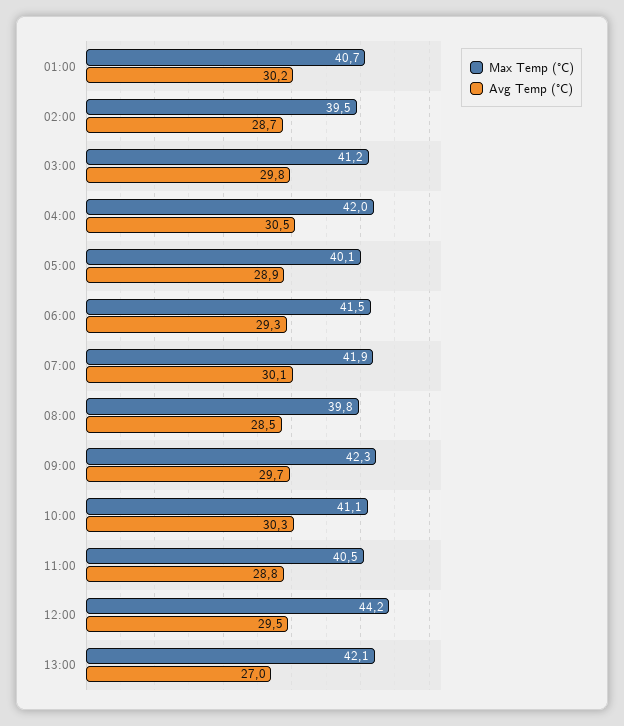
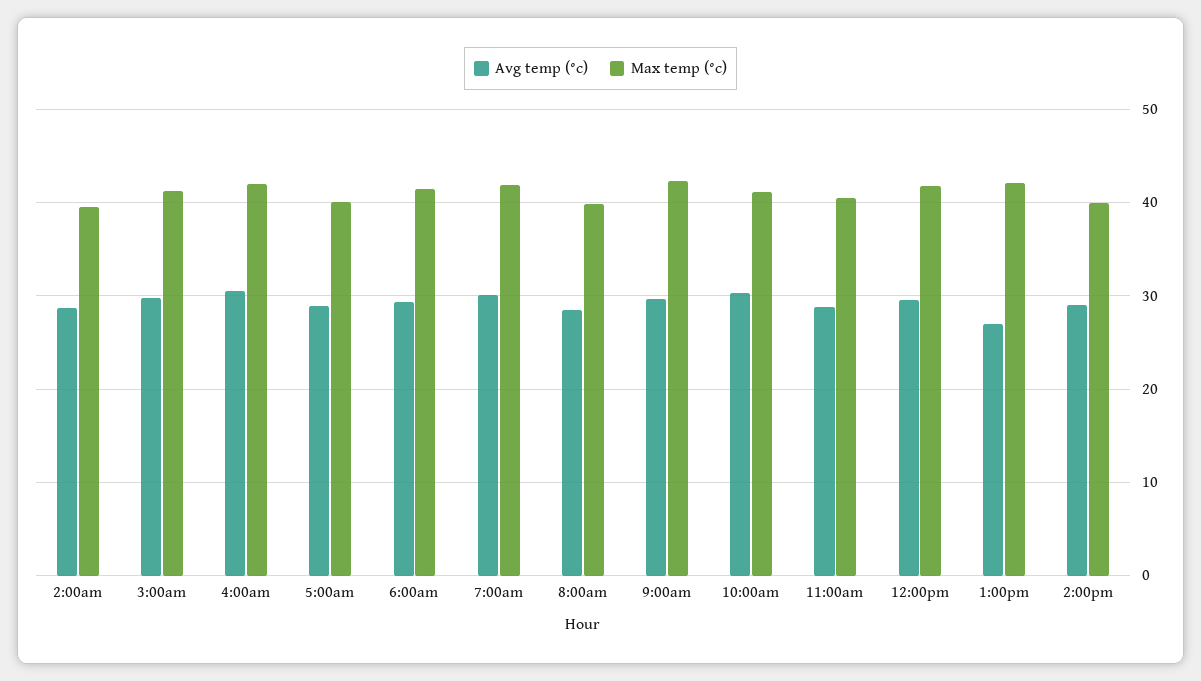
Max Temp (°C), 01:00: 40.7 -> none
Avg Temp (°C), 01:00: 30.2 -> none
Max Temp (°C), 12:00: 44.2 -> 42
Avg Temp (°C), 2:00pm: none -> 29
Max Temp (°C), 2:00pm: none -> 40

